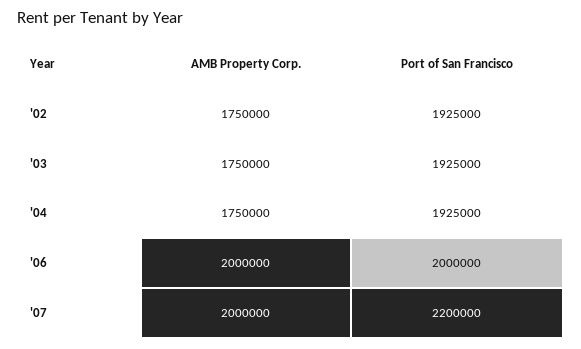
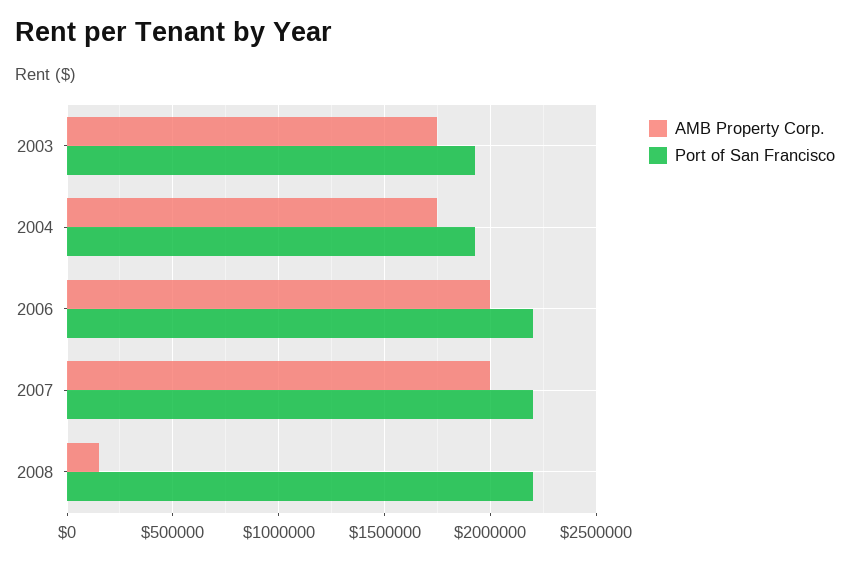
AMB Property Corp., '02: 1750000 -> none
Port of San Francisco, '02: 1925000 -> none
Port of San Francisco, '06: 2000000 -> 2200000
AMB Property Corp., 2008: none -> 150000
Port of San Francisco, 2008: none -> 2200000

